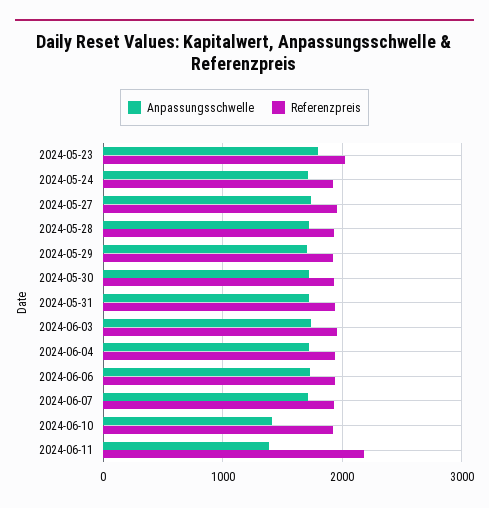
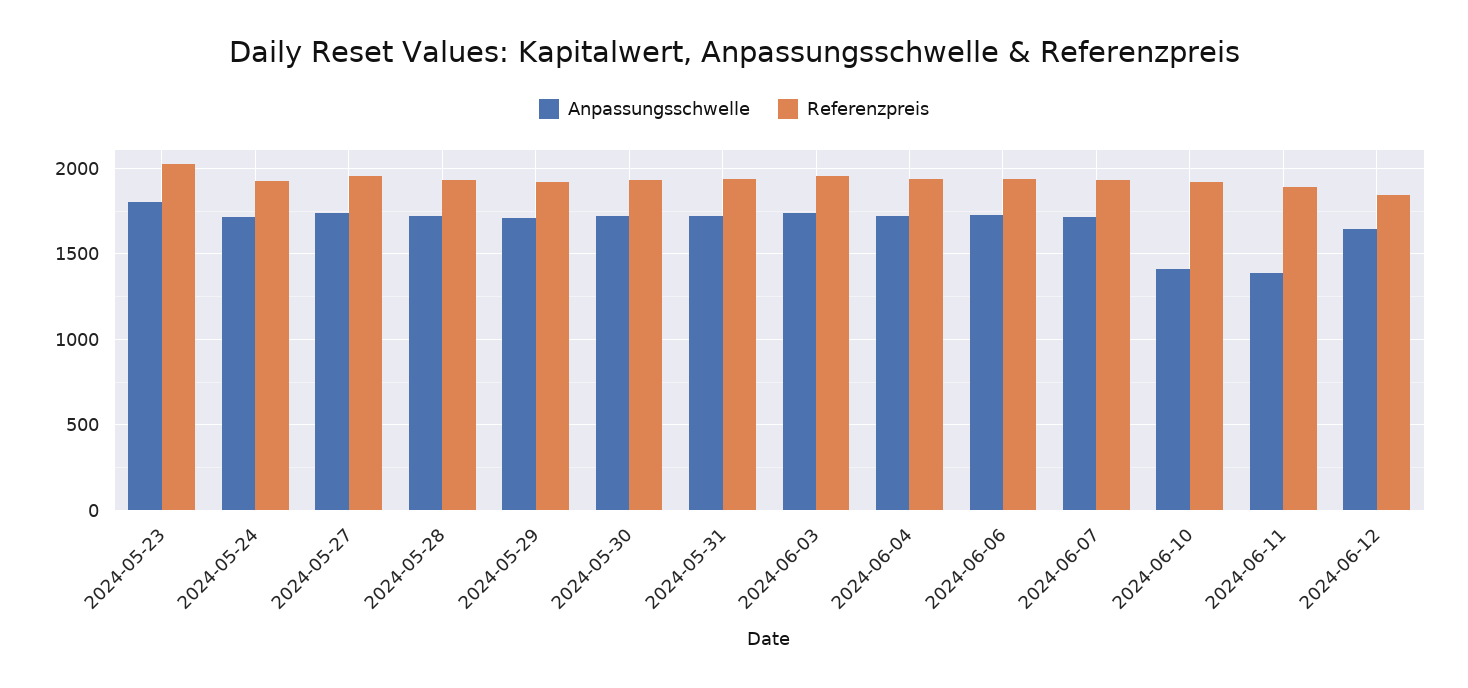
Referenzpreis, 2024-06-11: 2200 -> 1900
Anpassungsschwelle, 2024-06-12: none -> 1650
Referenzpreis, 2024-06-12: none -> 1850

